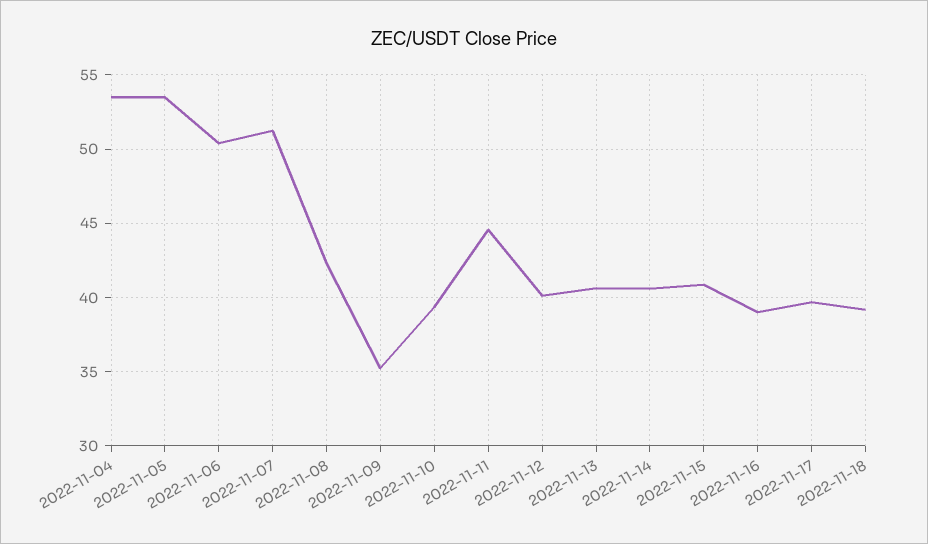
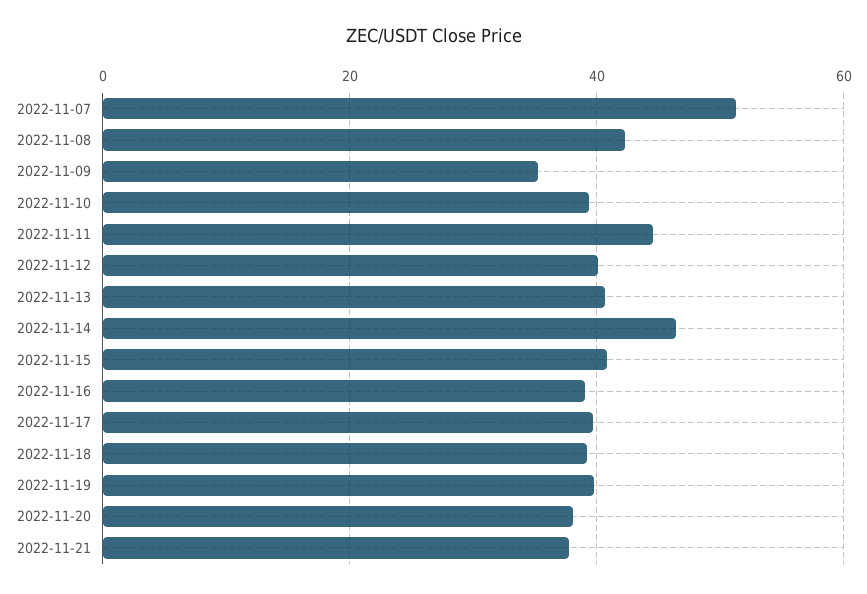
2022-11-04: 53.5 -> none
2022-11-05: 53.5 -> none
2022-11-06: 50.5 -> none
2022-11-14: 40.5 -> 46
2022-11-19: none -> 40
2022-11-20: none -> 38
2022-11-21: none -> 38

